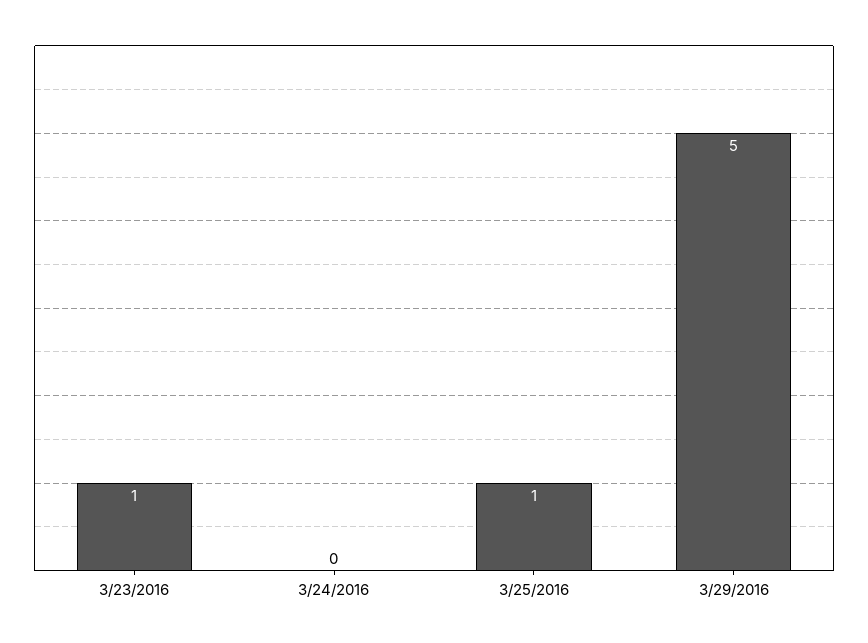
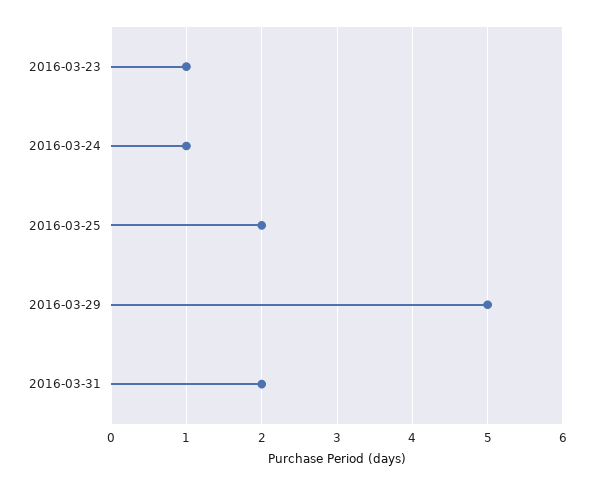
3/24/2016: 0 -> 1
3/25/2016: 1 -> 2
2016-03-31: none -> 2

